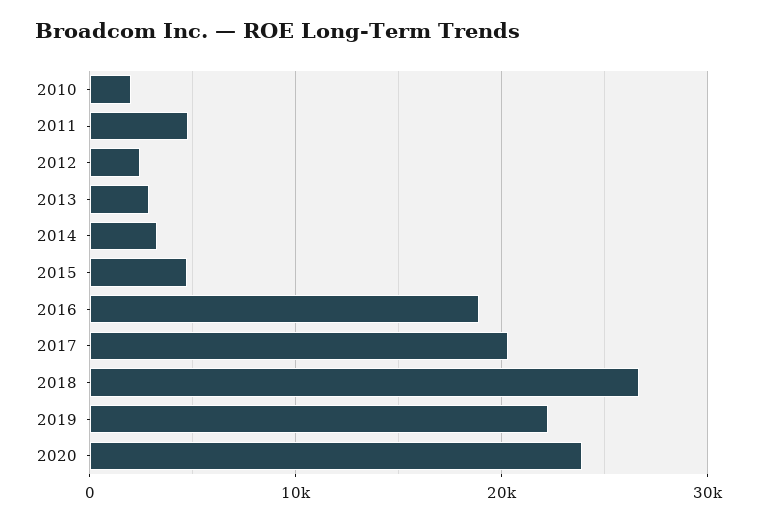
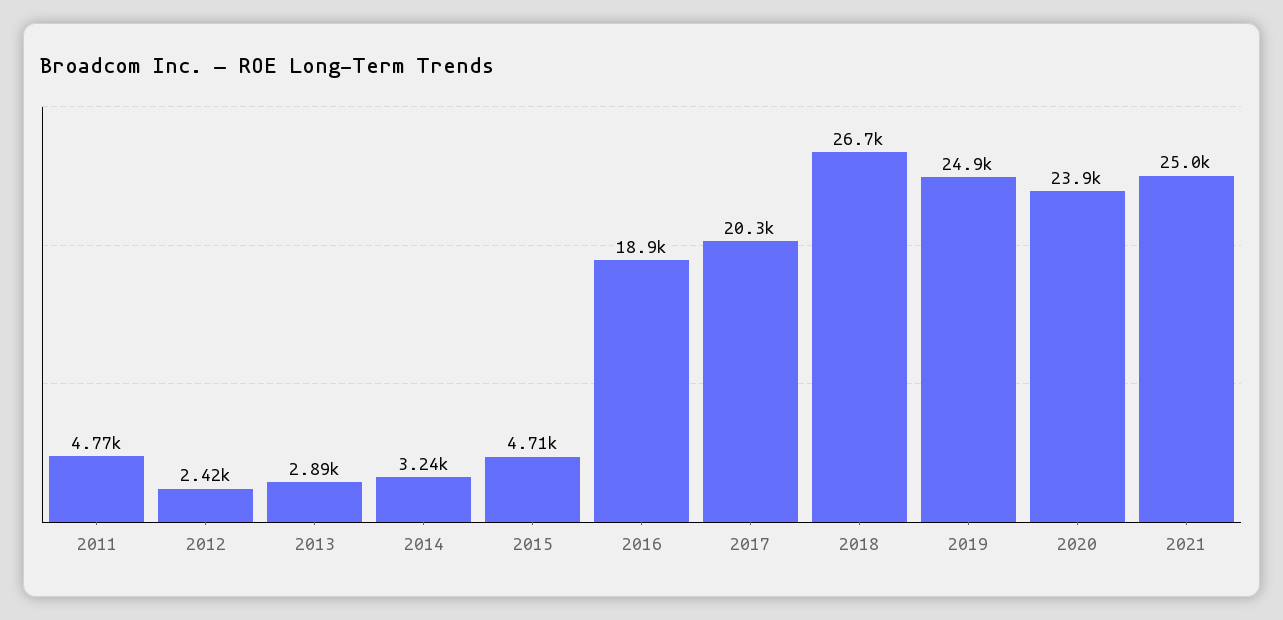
2010: 2000 -> none
2019: 22000 -> 24900
2021: none -> 25000

